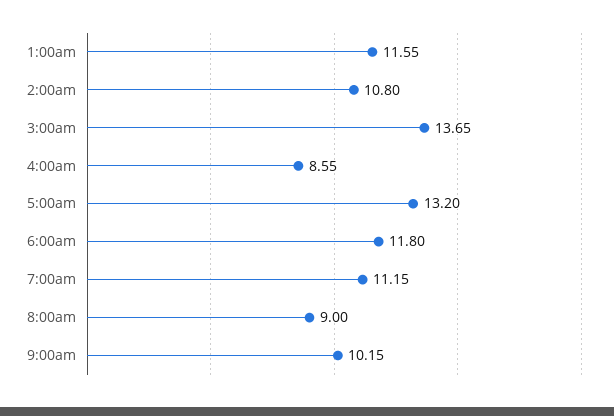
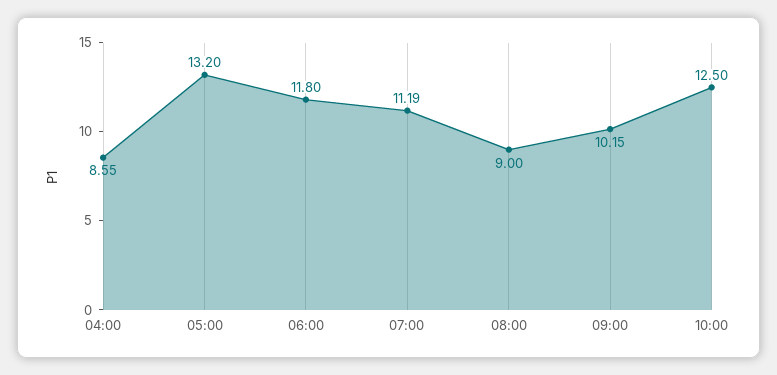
1:00am: 11.55 -> none
2:00am: 10.8 -> none
3:00am: 13.65 -> none
7:00am: 11.15 -> 11.19
10:00: none -> 12.5

